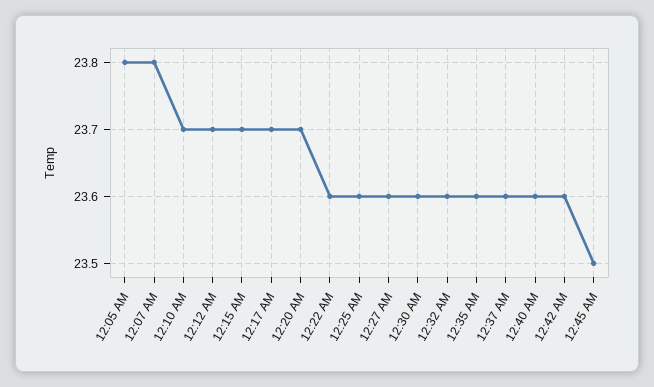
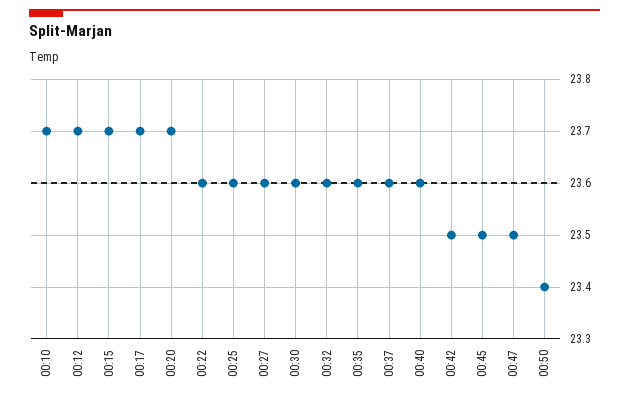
12:05 AM: 23.8 -> none
12:07 AM: 23.8 -> none
12:42 AM: 23.6 -> 23.5
00:47: none -> 23.5
00:50: none -> 23.4

